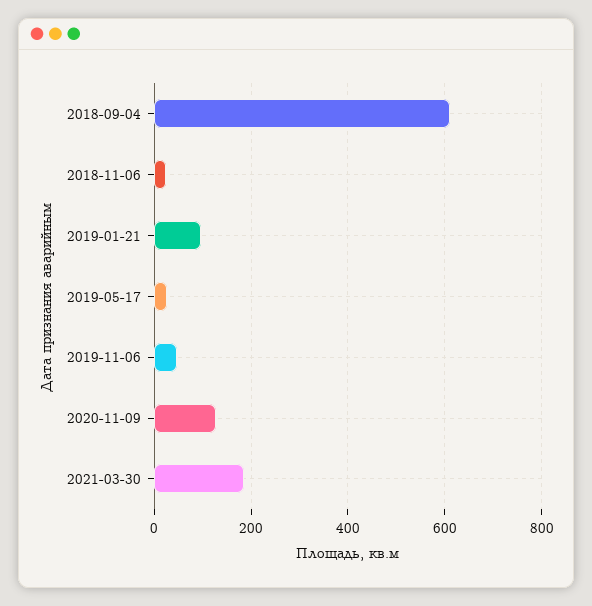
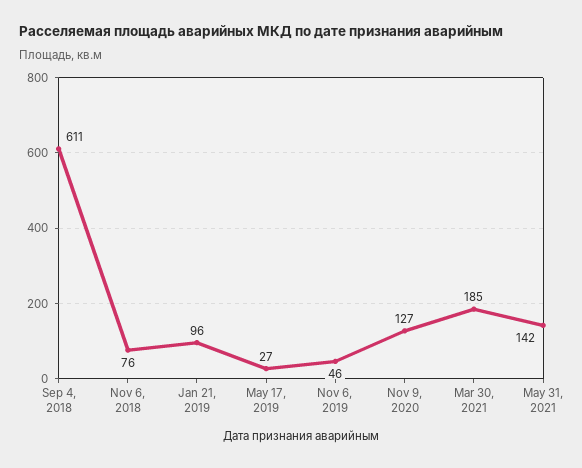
2018-11-06: 20 -> 76
May 31, 2021: none -> 142

